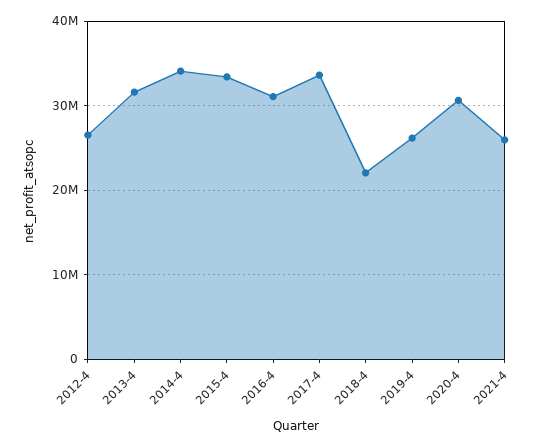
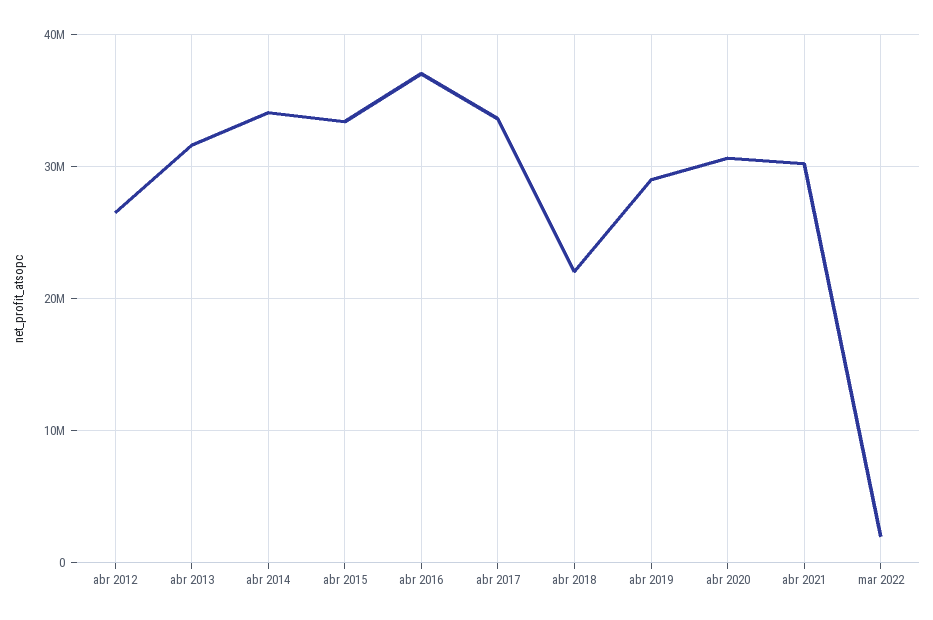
2016-4: 31000000 -> 37000000
2019-4: 26000000 -> 29000000
2021-4: 26000000 -> 30000000
mar 2022: none -> 2000000

